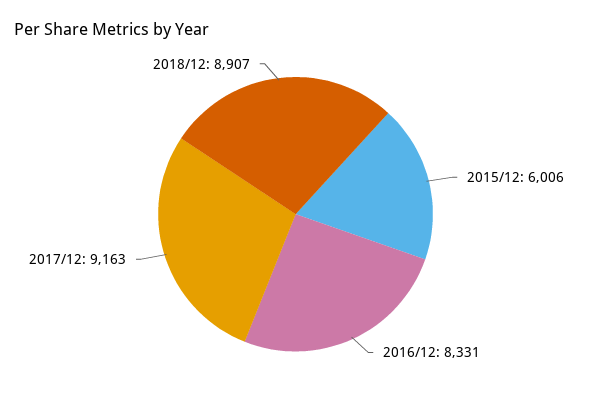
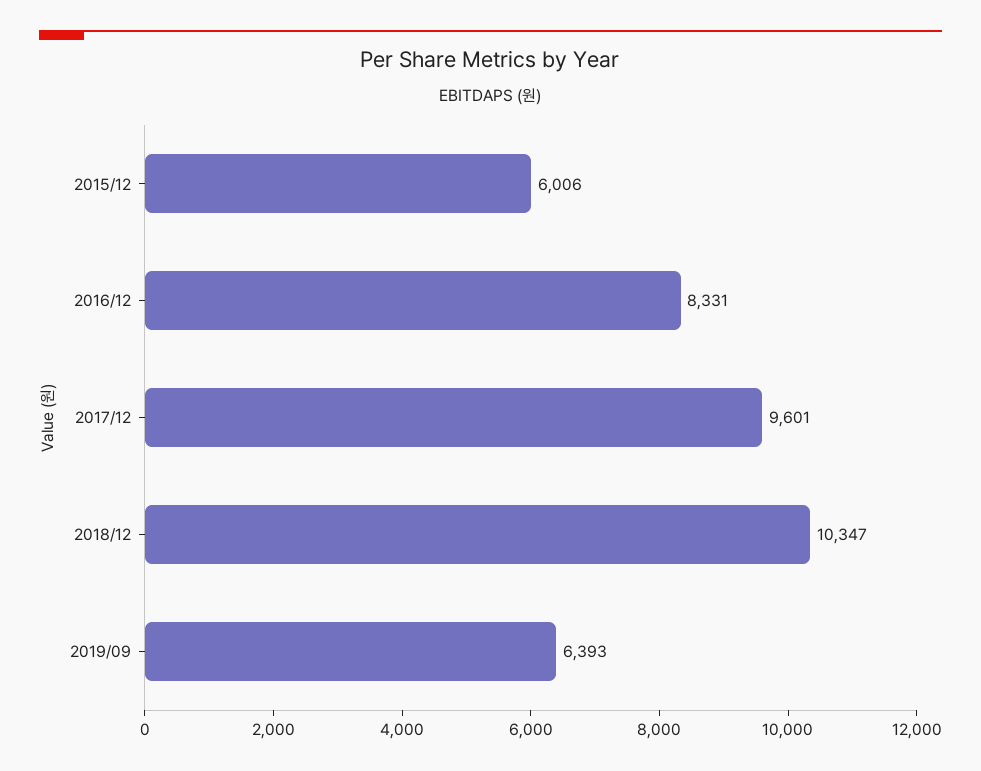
2017/12: 9163 -> 9601
2018/12: 8907 -> 10347
2019/09: none -> 6393

